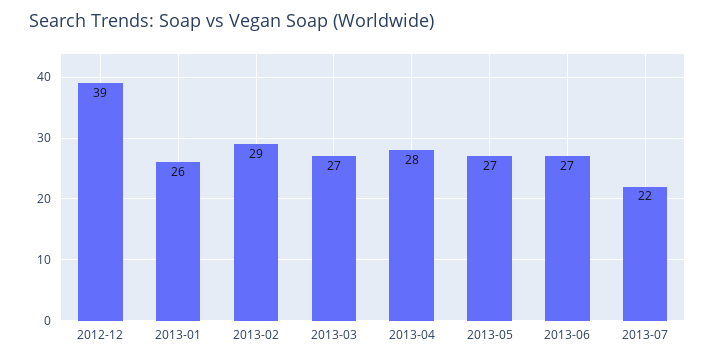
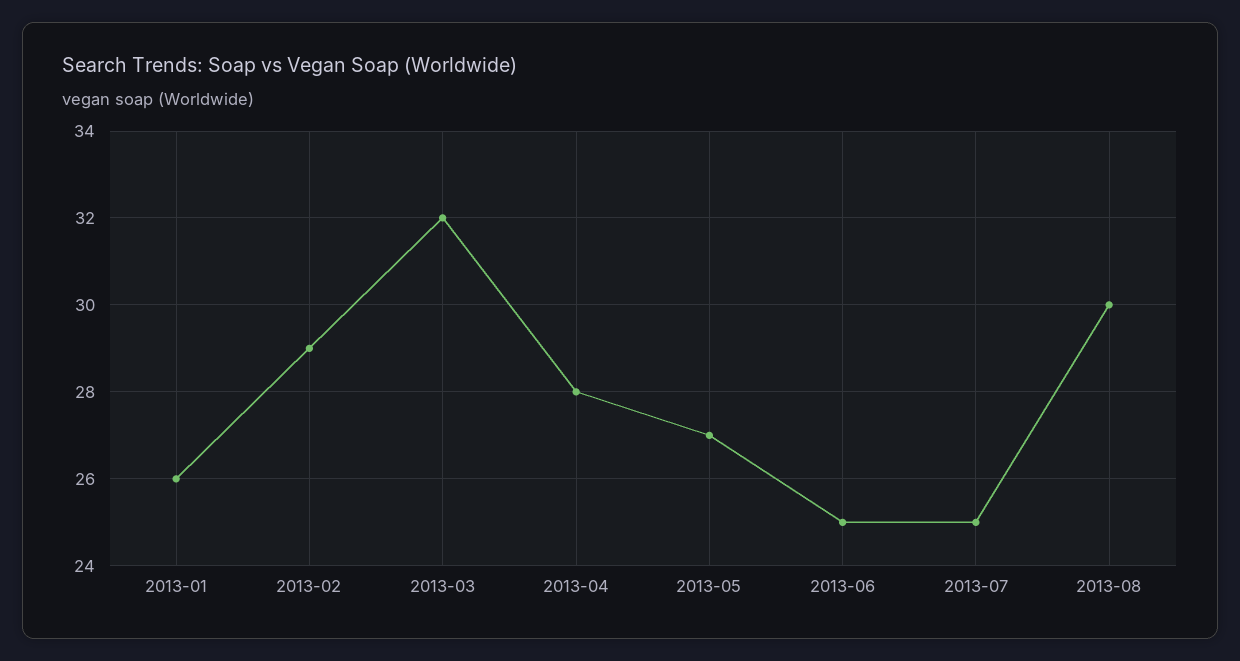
2012-12: 39 -> none
2013-03: 27 -> 32
2013-06: 27 -> 25
2013-07: 22 -> 25
2013-08: none -> 30

